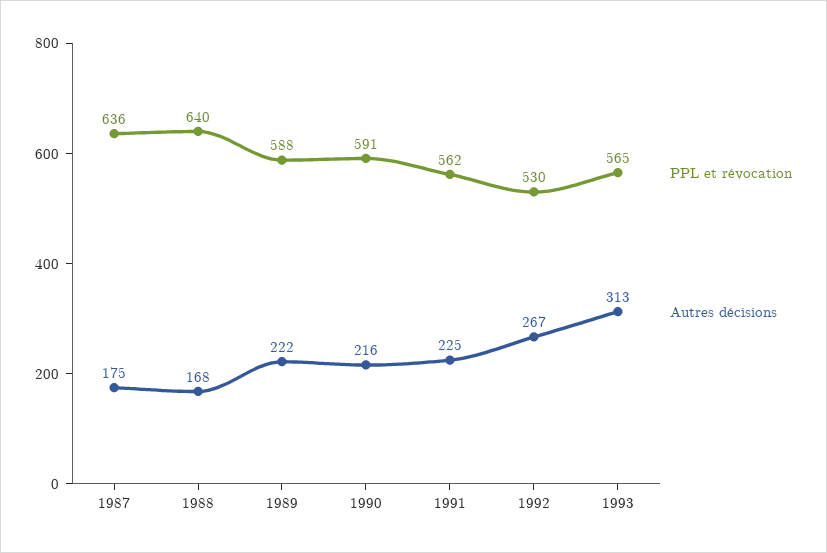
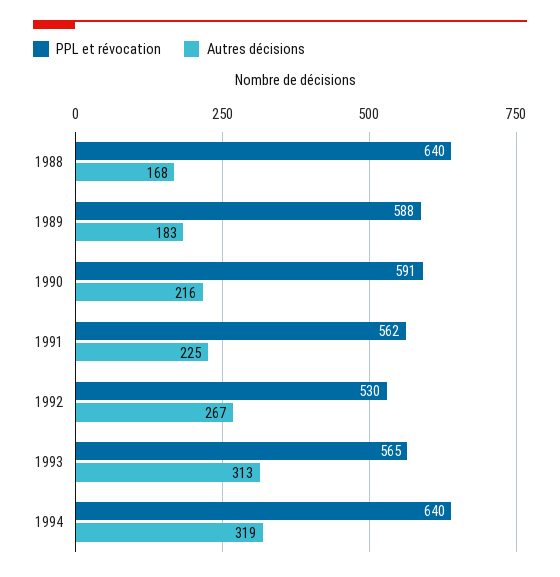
PPL et révocation, 1987: 636 -> none
Autres décisions, 1987: 175 -> none
Autres décisions, 1989: 222 -> 183
PPL et révocation, 1994: none -> 640
Autres décisions, 1994: none -> 319

